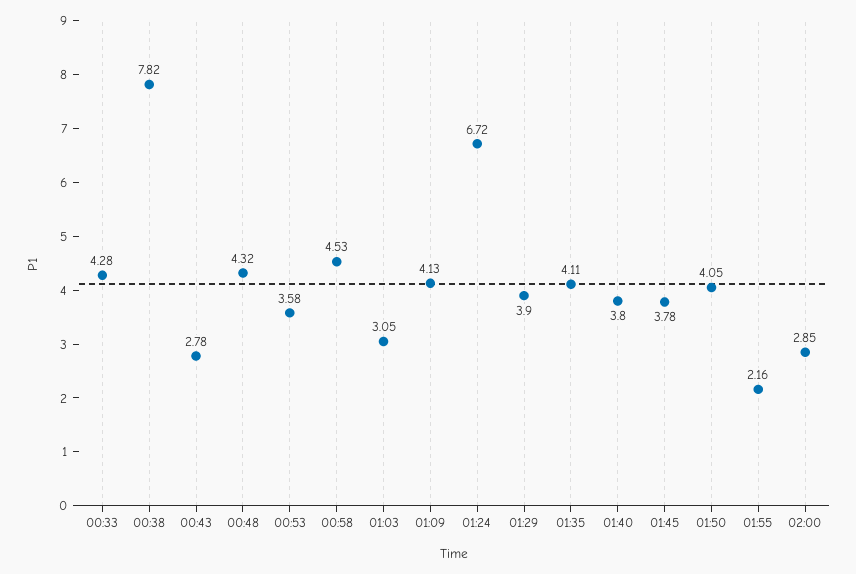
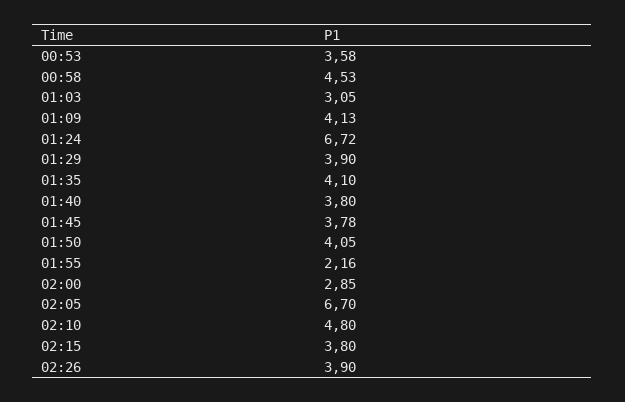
00:33: 4.28 -> none
00:38: 7.82 -> none
00:43: 2.78 -> none
00:48: 4.32 -> none
01:35: 4.11 -> 4.1
02:05: none -> 6.7
02:10: none -> 4.8
02:15: none -> 3.8
02:26: none -> 3.9

